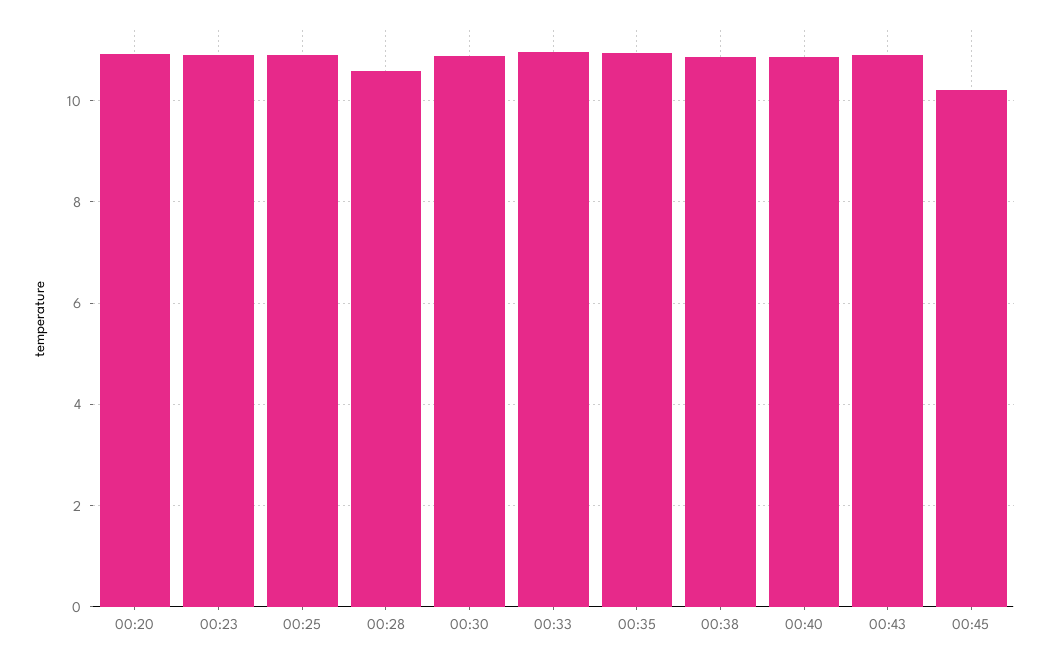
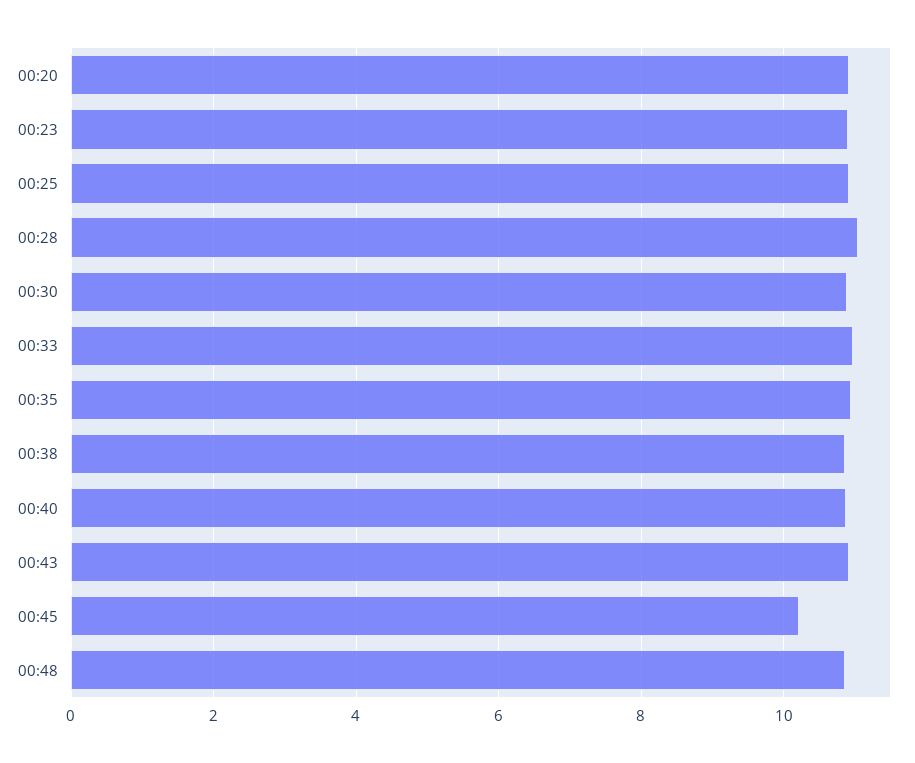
00:28: 10.6 -> 11
00:48: none -> 10.8

